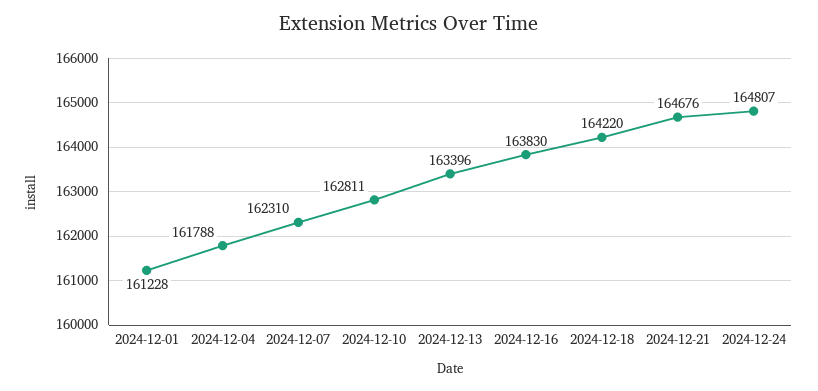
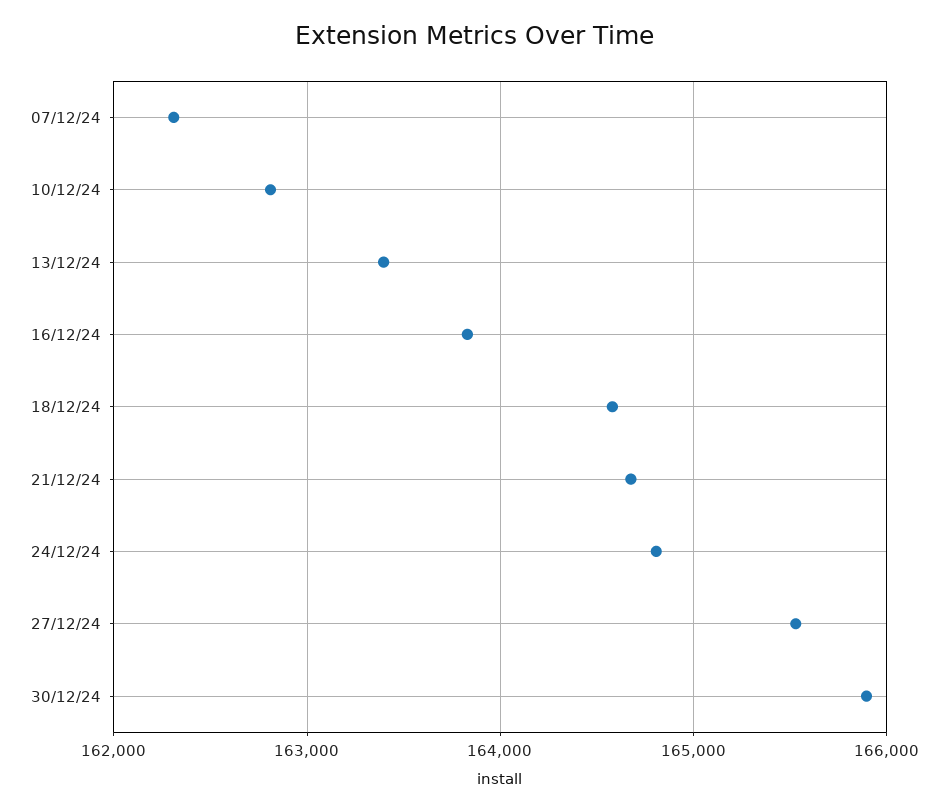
2024-12-01: 161228 -> none
2024-12-04: 161788 -> none
2024-12-18: 164220 -> 164600
27/12/24: none -> 165500
30/12/24: none -> 165900

